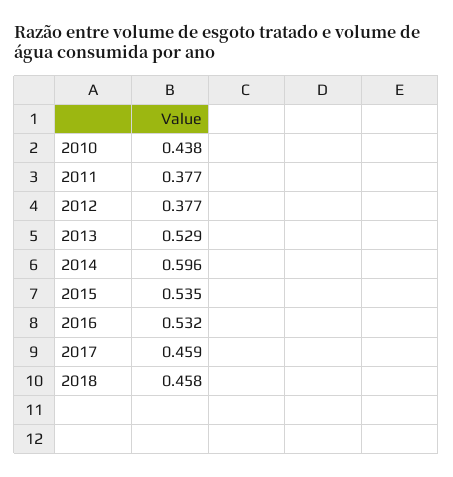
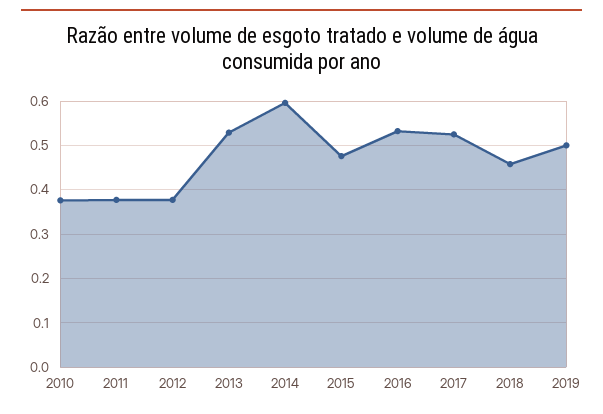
2010: 0.438 -> 0.38
2015: 0.535 -> 0.48
2017: 0.459 -> 0.52
2019: none -> 0.5

